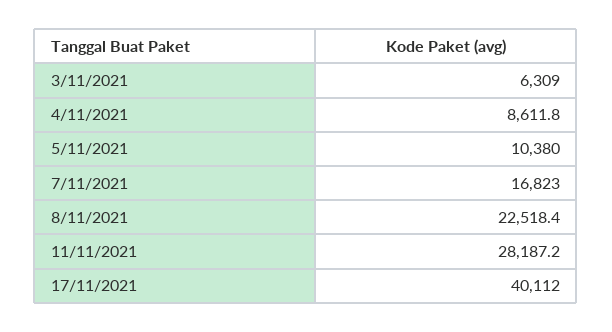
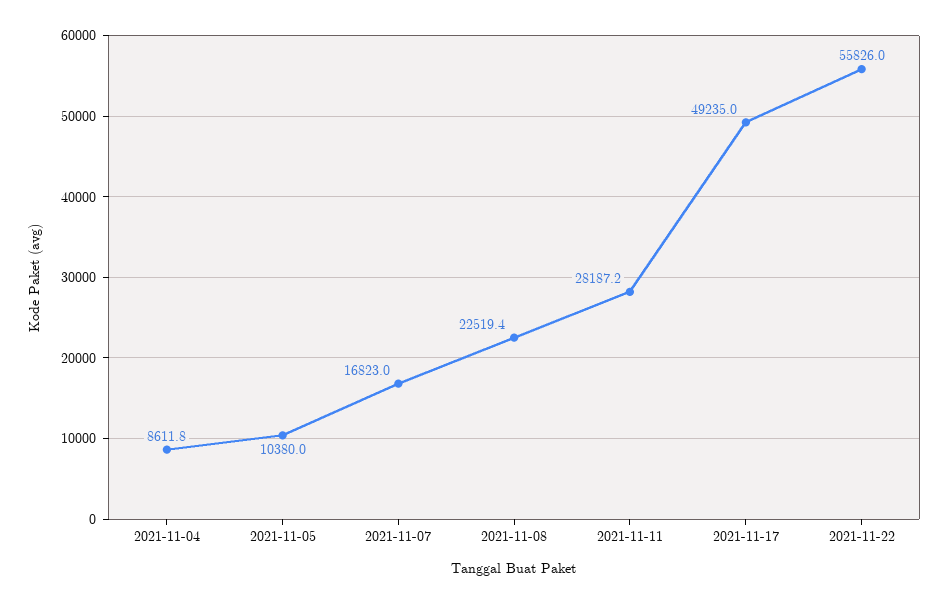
3/11/2021: 6309 -> none
8/11/2021: 22518.4 -> 22519.4
17/11/2021: 40112 -> 49235
2021-11-22: none -> 55826

